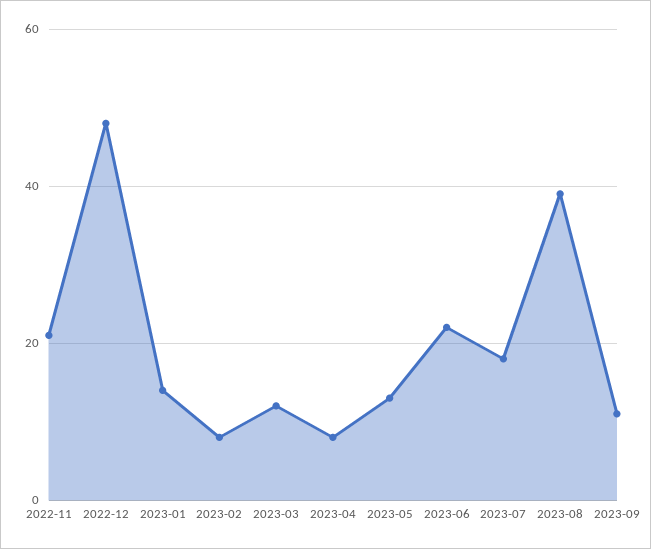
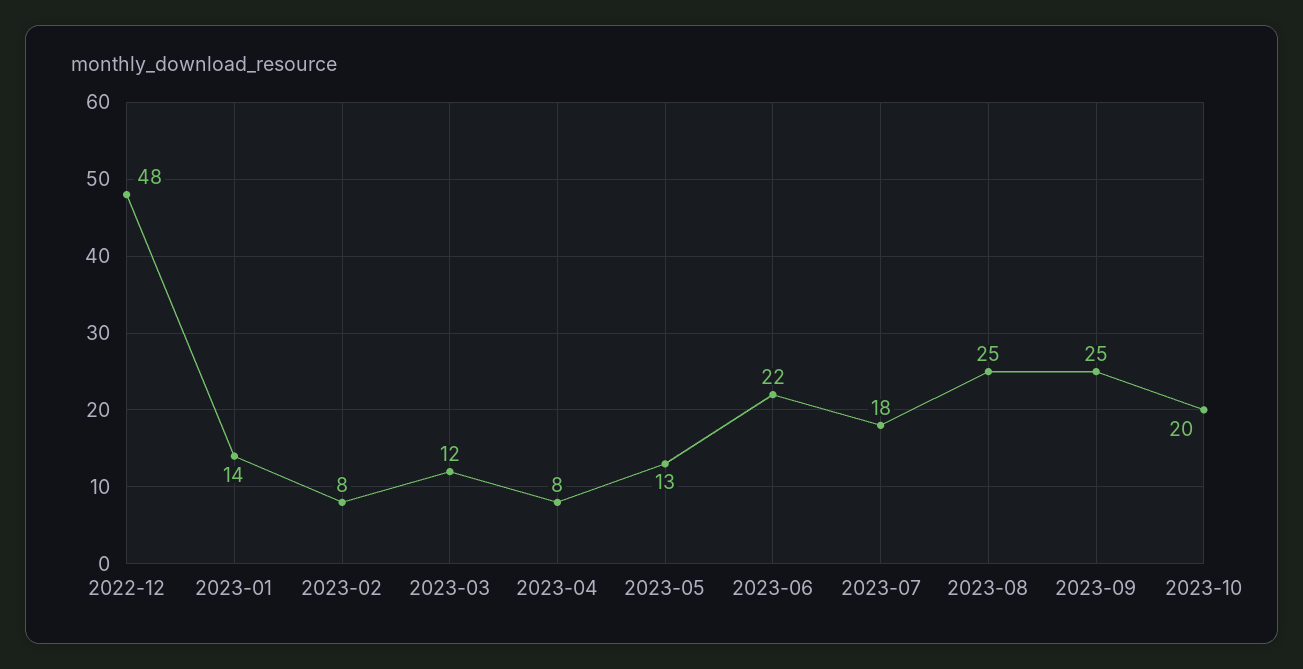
2022-11: 20 -> none
2023-08: 40 -> 25
2023-09: 10 -> 25
2023-10: none -> 20

